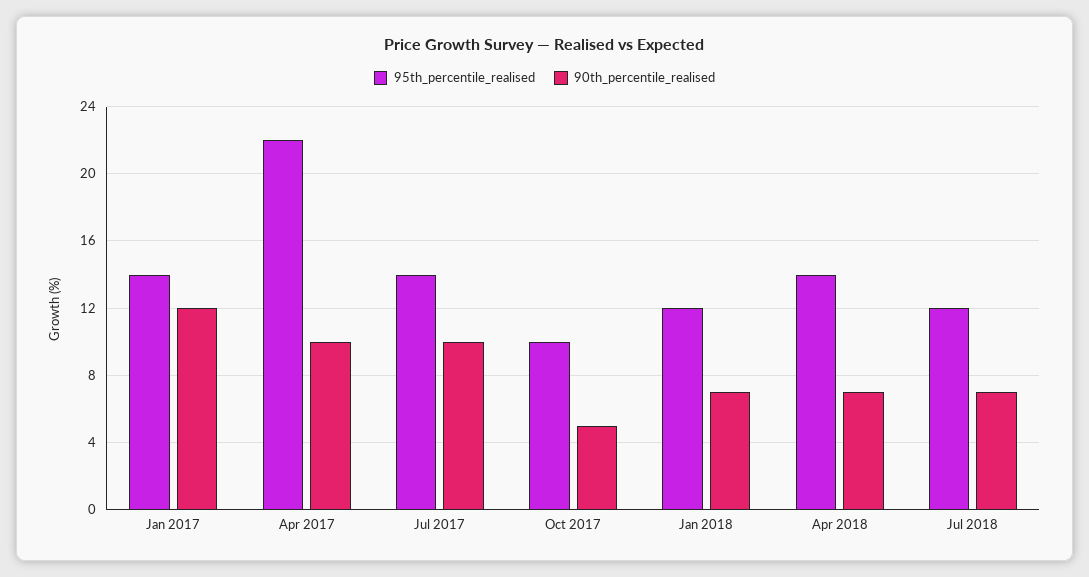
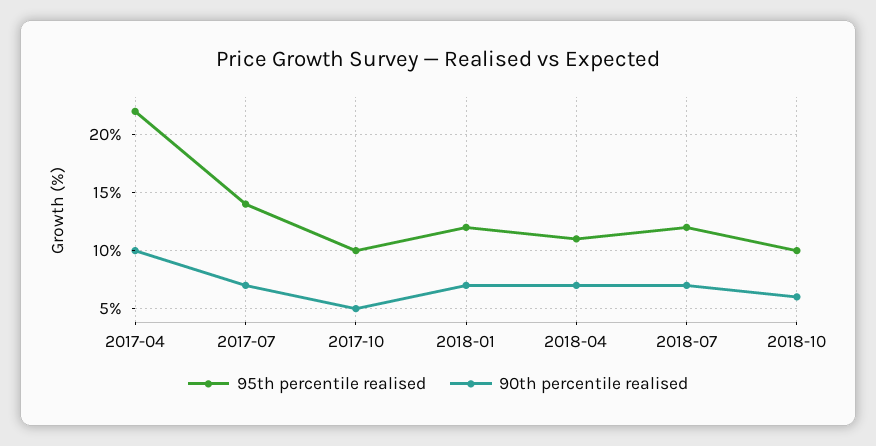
95th_percentile_realised, Jan 2017: 14 -> none
90th_percentile_realised, Jan 2017: 12 -> none
90th_percentile_realised, Jul 2017: 10 -> 7
95th_percentile_realised, Apr 2018: 14 -> 11
95th_percentile_realised, 2018-10: none -> 10
90th_percentile_realised, 2018-10: none -> 6

